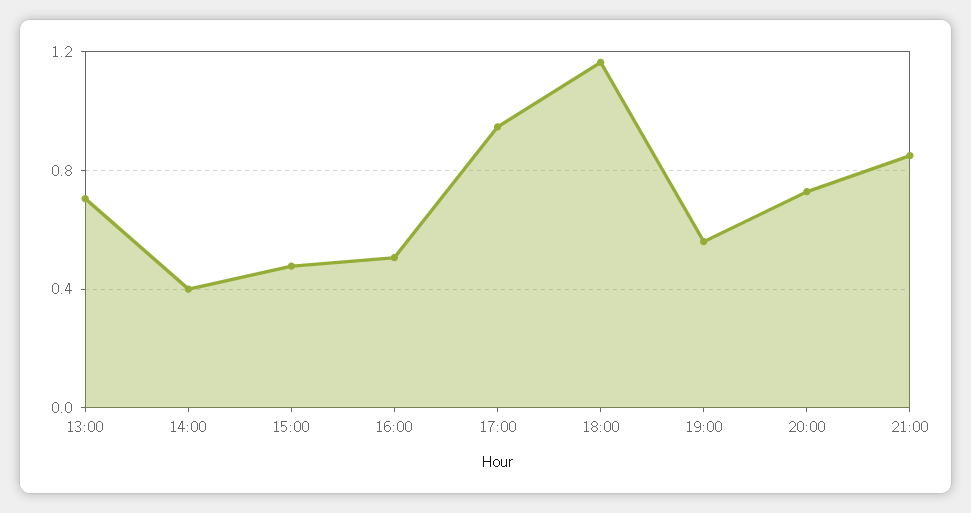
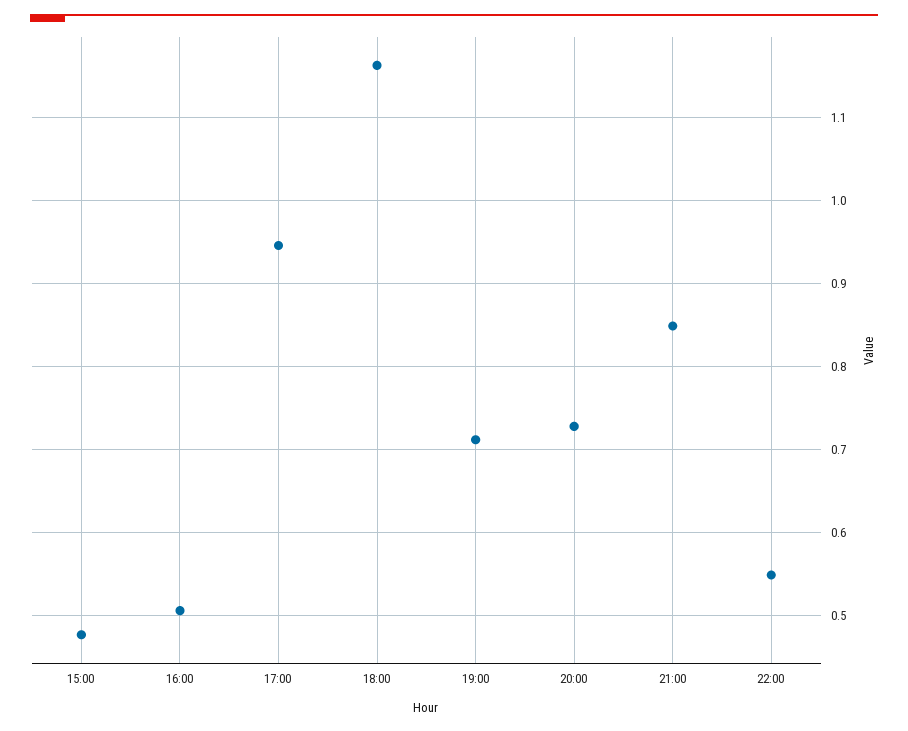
13:00: 0.7 -> none
14:00: 0.4 -> none
19:00: 0.55 -> 0.71
22:00: none -> 0.55

